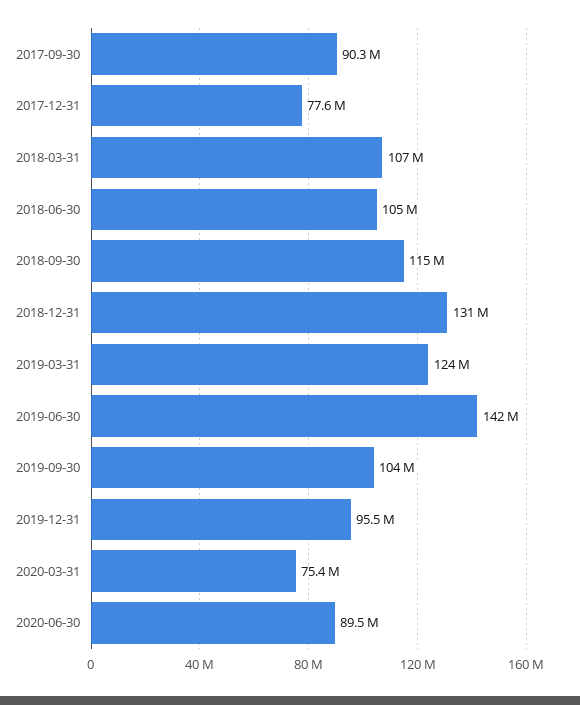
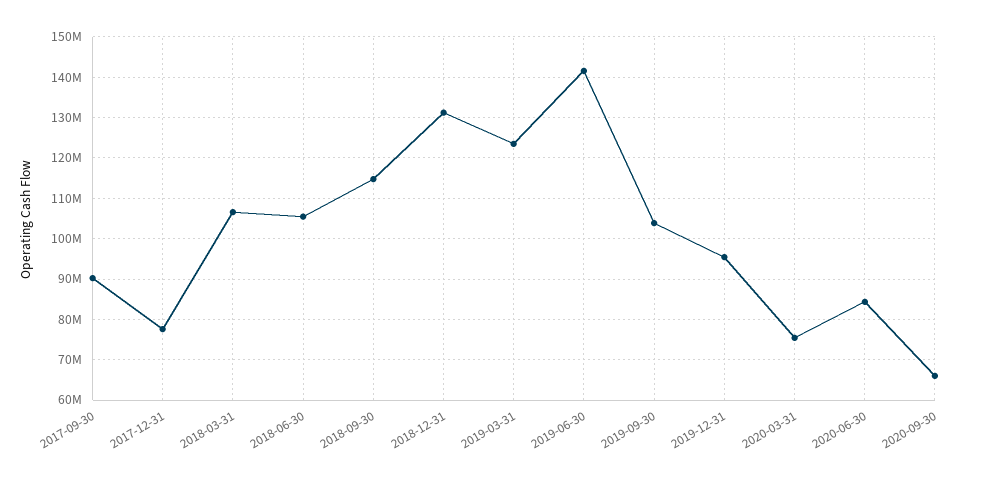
2020-06-30: 89500000 -> 84000000
2020-09-30: none -> 66000000

